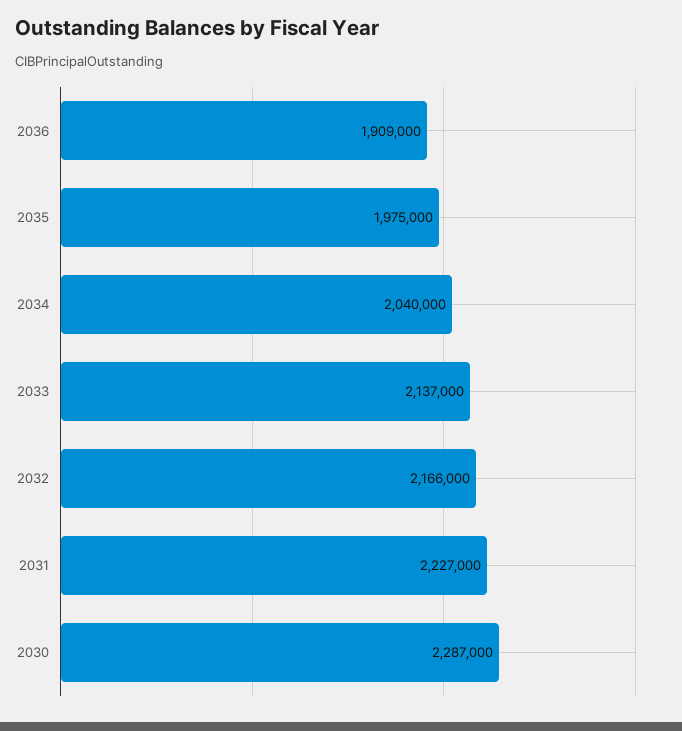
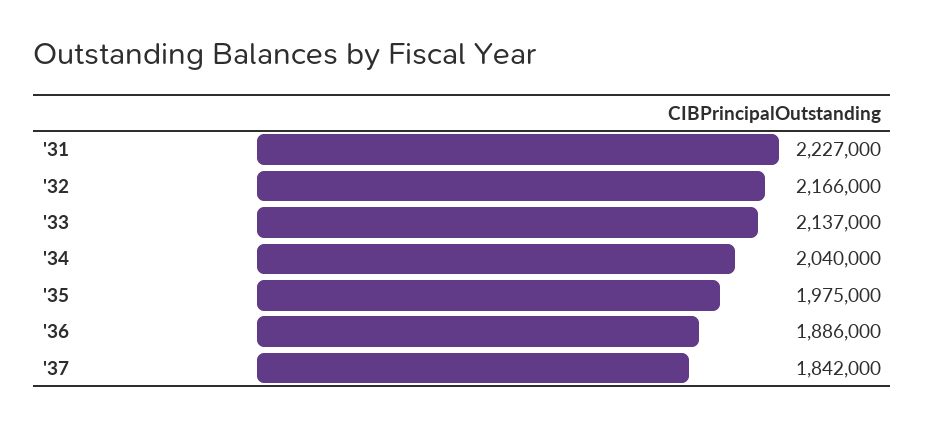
2036: 1909000 -> 1886000
2030: 2287000 -> none
'37: none -> 1842000

